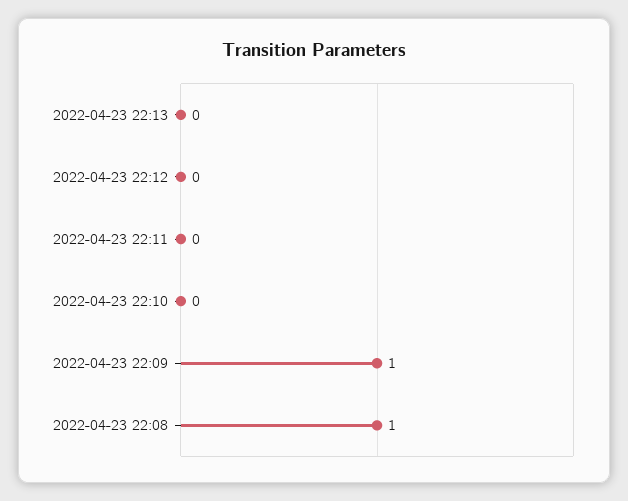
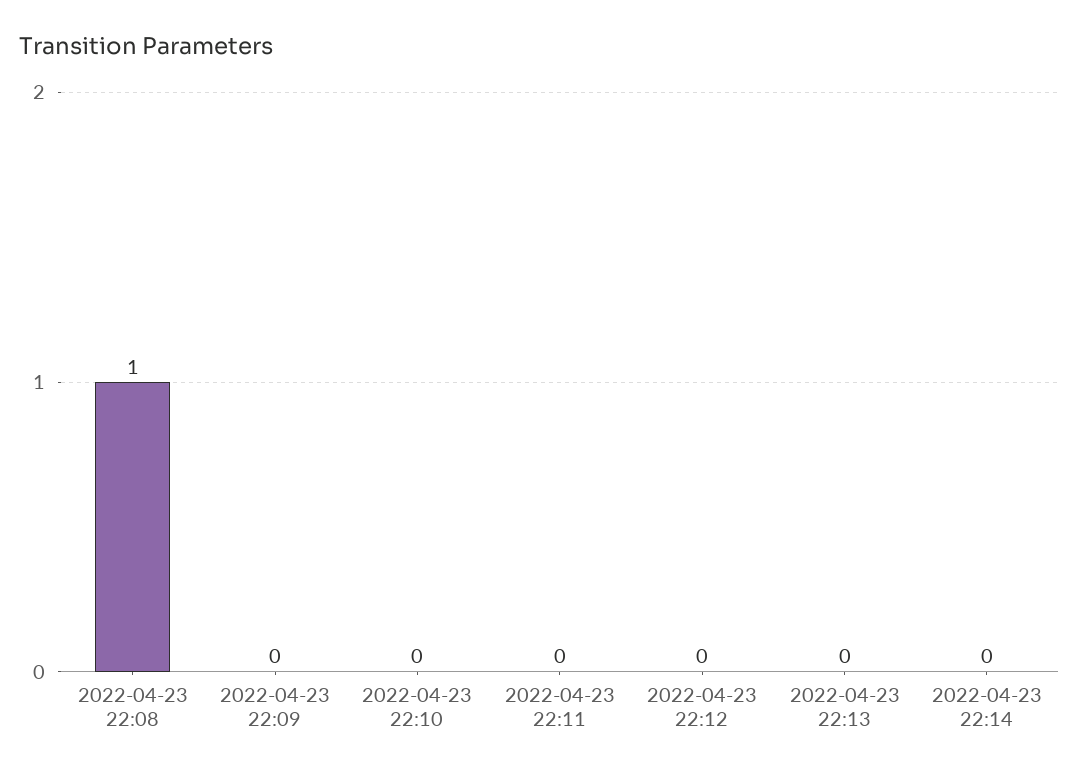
2022-04-23 22:09: 1 -> 0
2022-04-23 22:14: none -> 0

